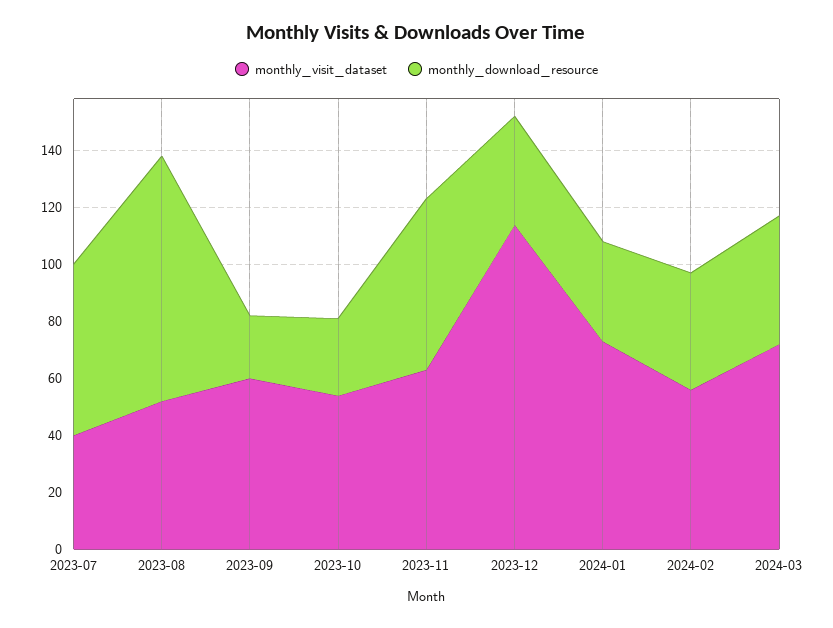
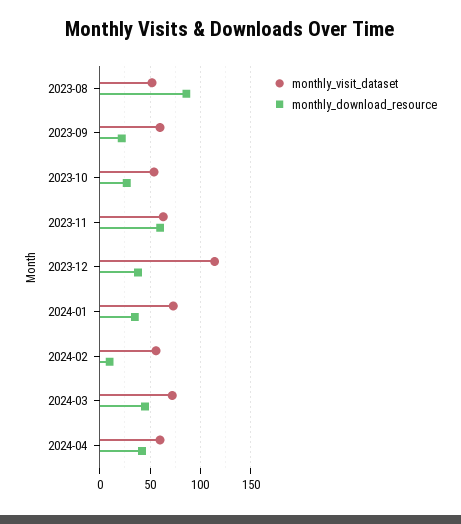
monthly_visit_dataset, 2023-07: 40 -> none
monthly_download_resource, 2023-07: 60 -> none
monthly_download_resource, 2024-02: 40 -> 10
monthly_visit_dataset, 2024-04: none -> 60
monthly_download_resource, 2024-04: none -> 40

